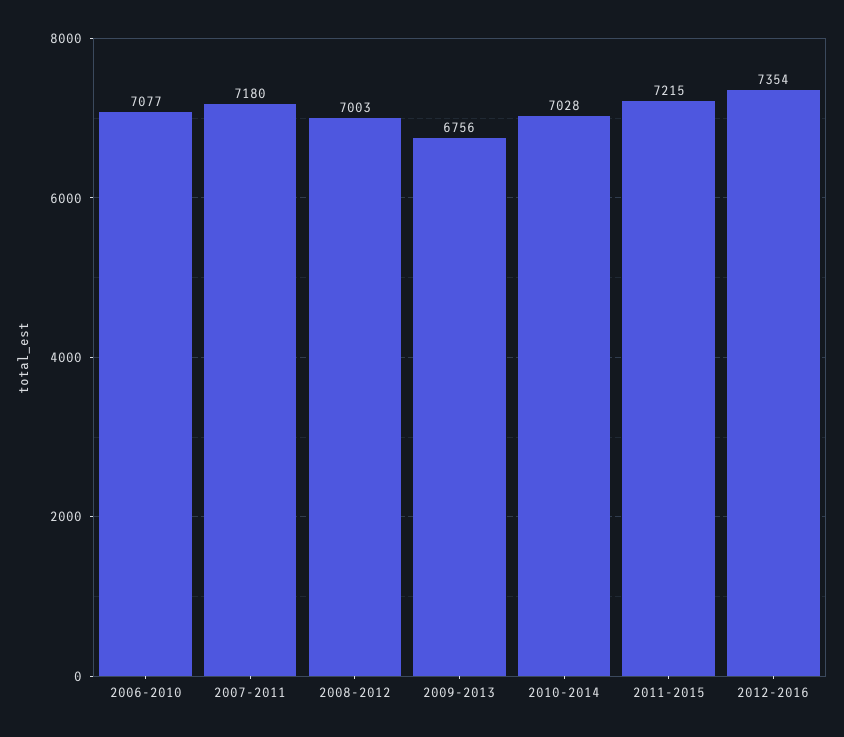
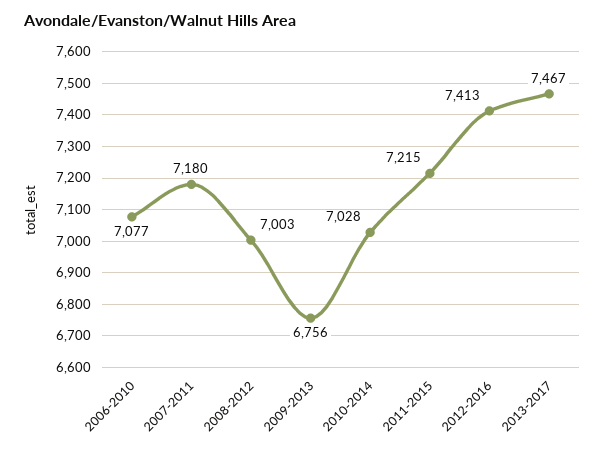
2012-2016: 7354 -> 7413
2013-2017: none -> 7467

